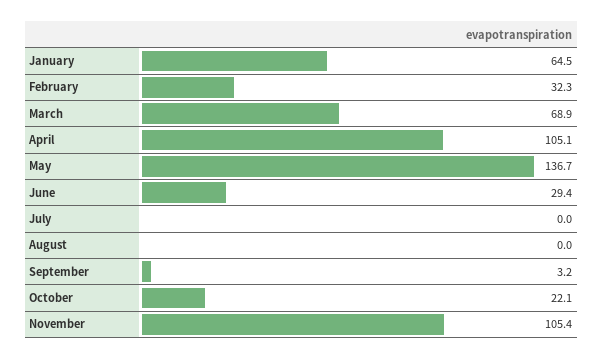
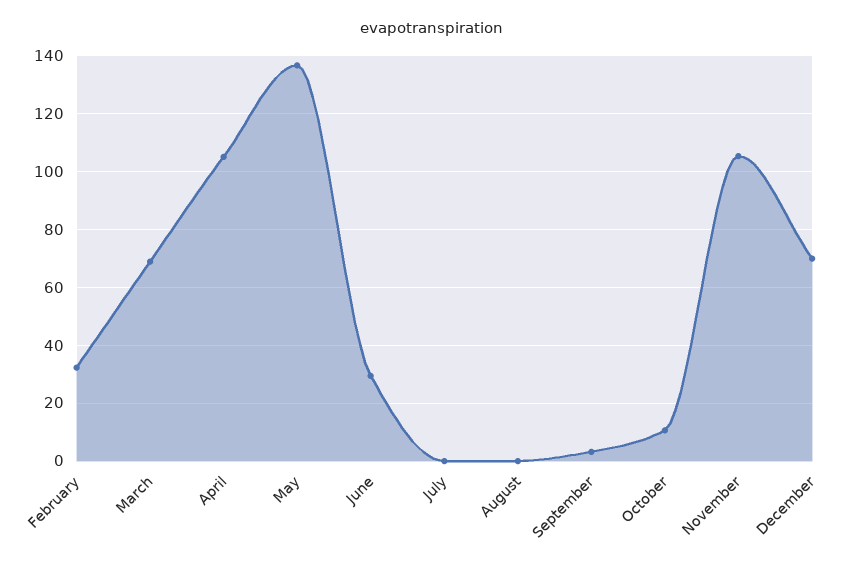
January: 64.5 -> none
October: 22.1 -> 10
December: none -> 70

